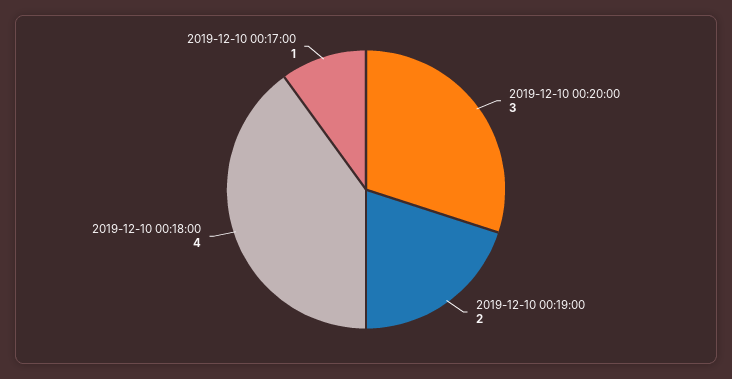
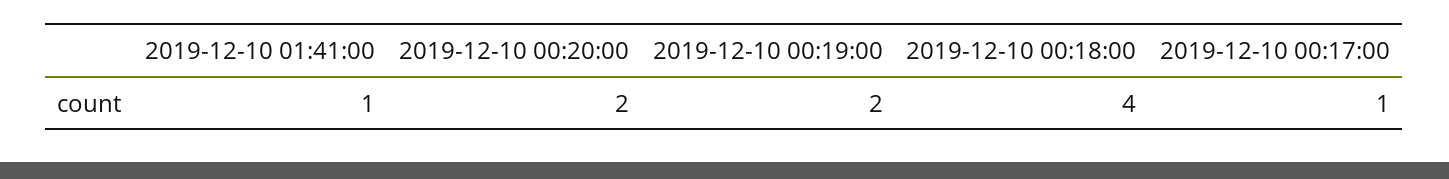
2019-12-10 00:20:00: 3 -> 2
2019-12-10 01:41:00: none -> 1

